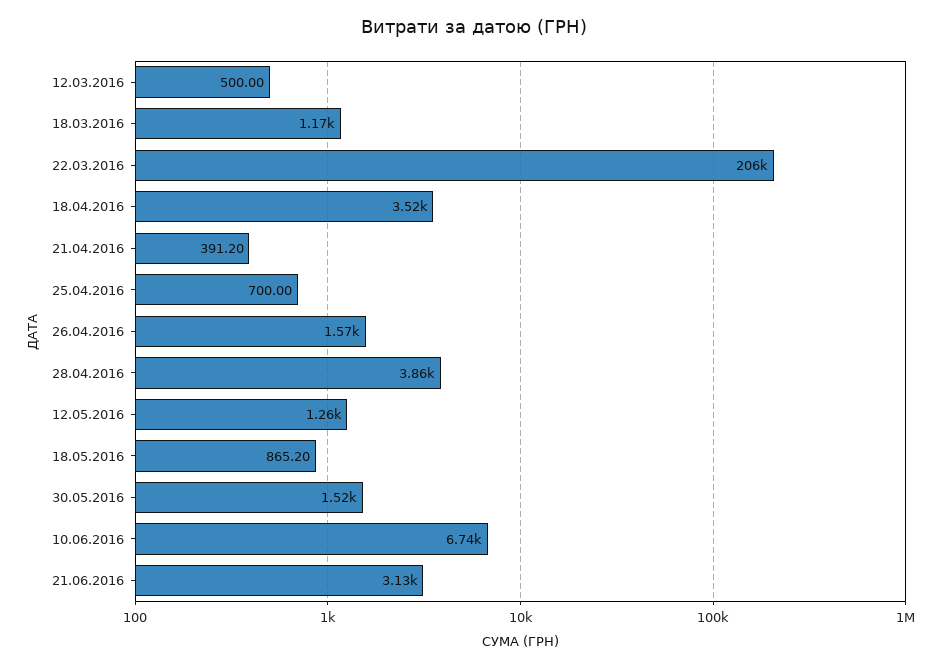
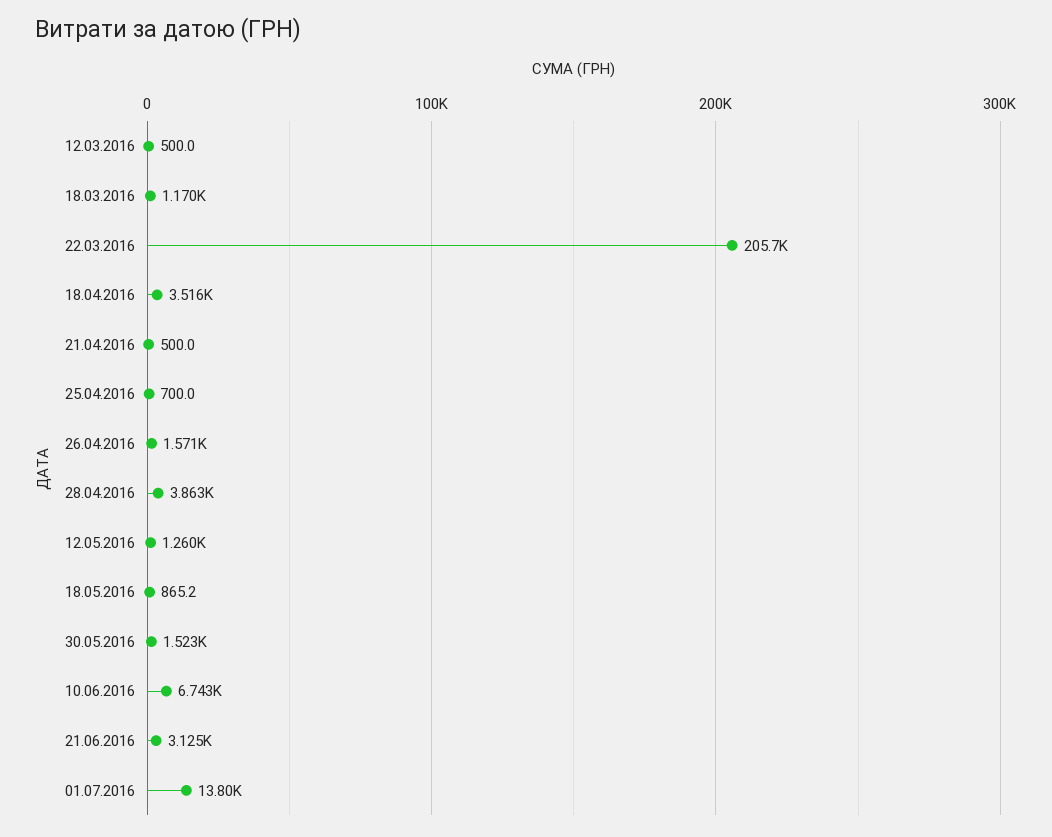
21.04.2016: 391.2 -> 500
01.07.2016: none -> 13800

